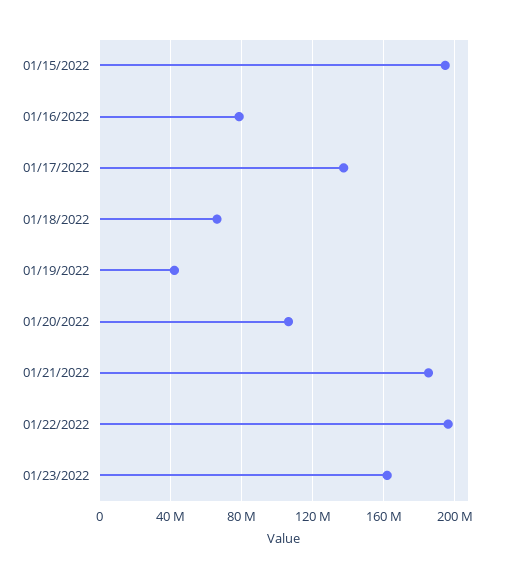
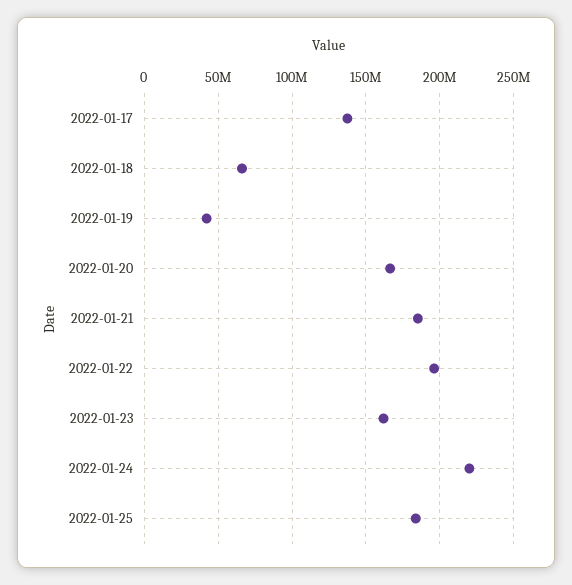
01/15/2022: 195000000 -> none
01/16/2022: 80000000 -> none
01/20/2022: 105000000 -> 165000000
2022-01-24: none -> 220000000
2022-01-25: none -> 185000000

